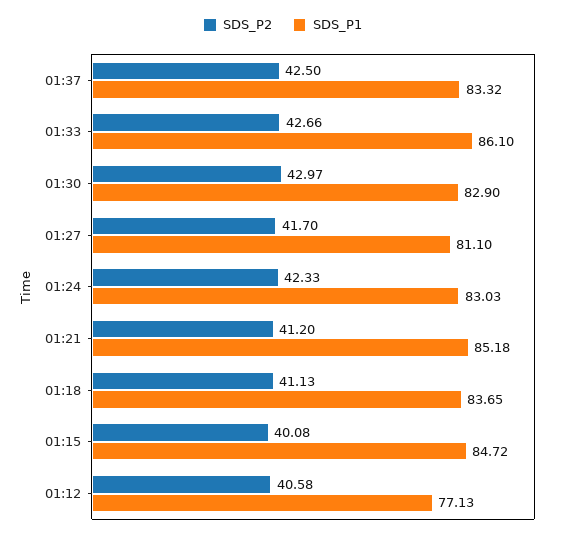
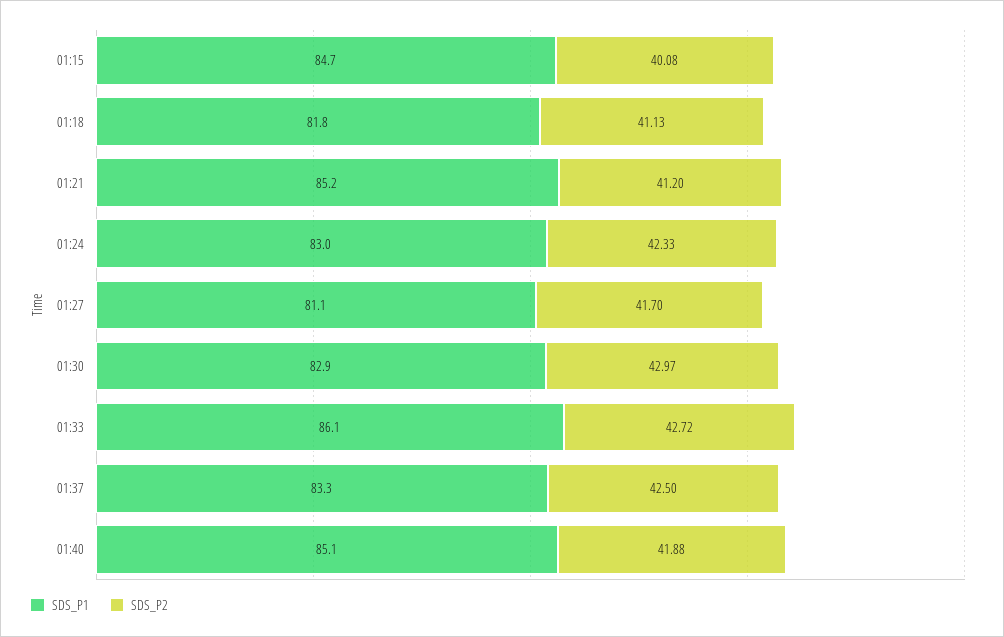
SDS_P2, 01:33: 42.66 -> 42.72
SDS_P1, 01:18: 83.65 -> 81.8
SDS_P2, 01:12: 40.58 -> none
SDS_P1, 01:12: 77.13 -> none
SDS_P1, 01:40: none -> 85.1
SDS_P2, 01:40: none -> 41.88

